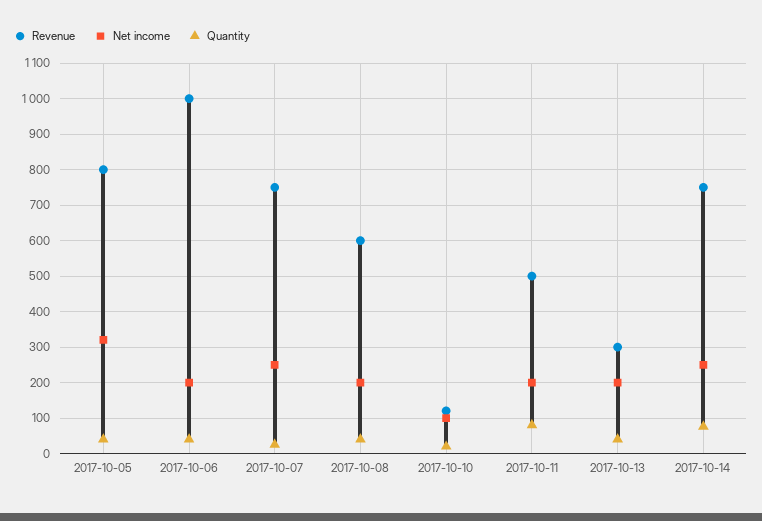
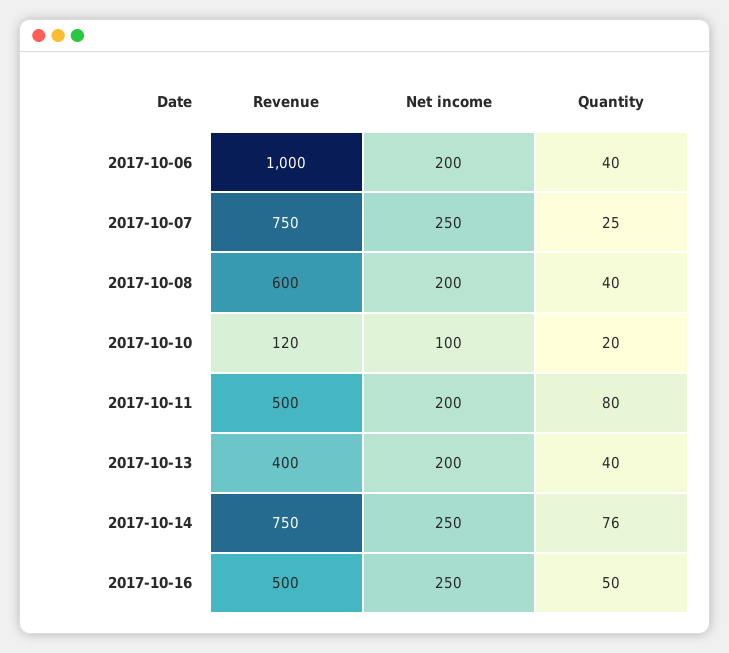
Revenue, 2017-10-05: 800 -> none
Net income, 2017-10-05: 320 -> none
Quantity, 2017-10-05: 40 -> none
Revenue, 2017-10-13: 300 -> 400
Revenue, 2017-10-16: none -> 500
Net income, 2017-10-16: none -> 250
Quantity, 2017-10-16: none -> 50

